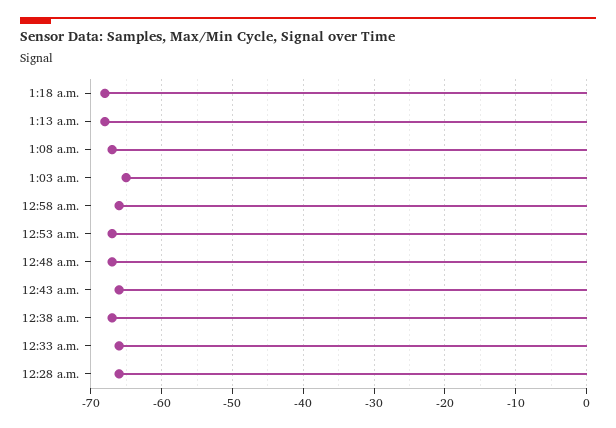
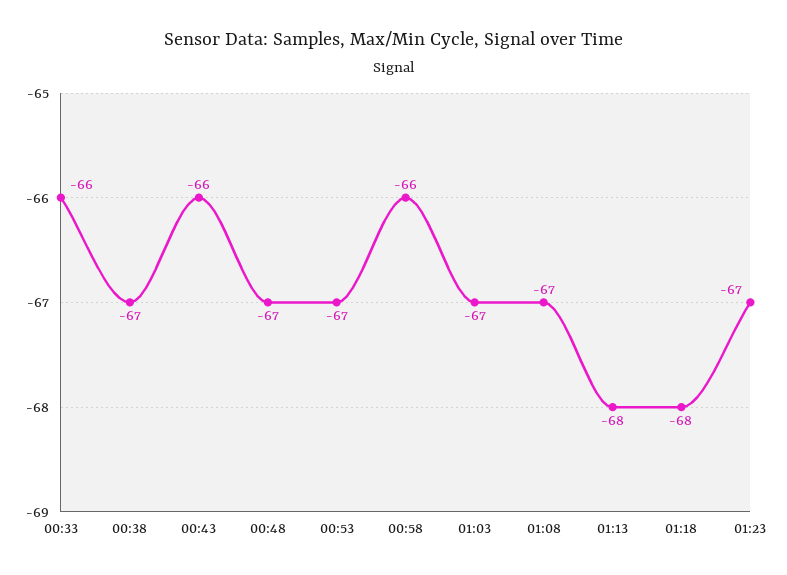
1:03 a.m.: -65 -> -67
12:28 a.m.: -66 -> none
01:23: none -> -67

